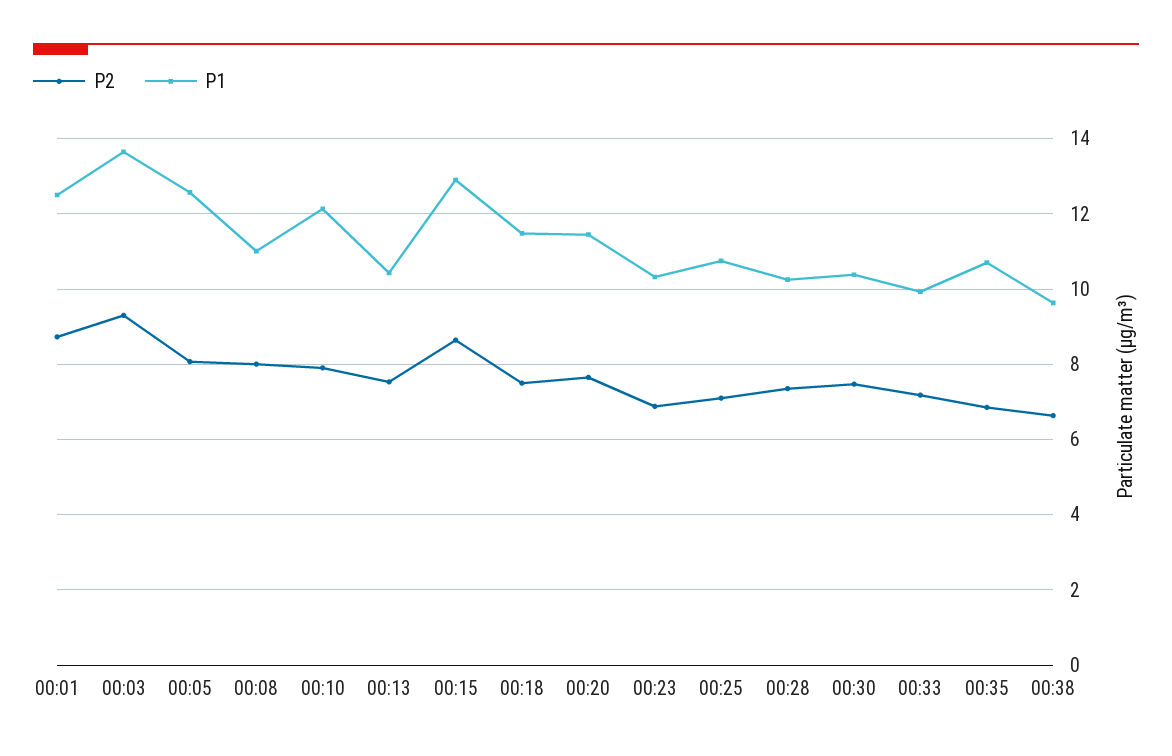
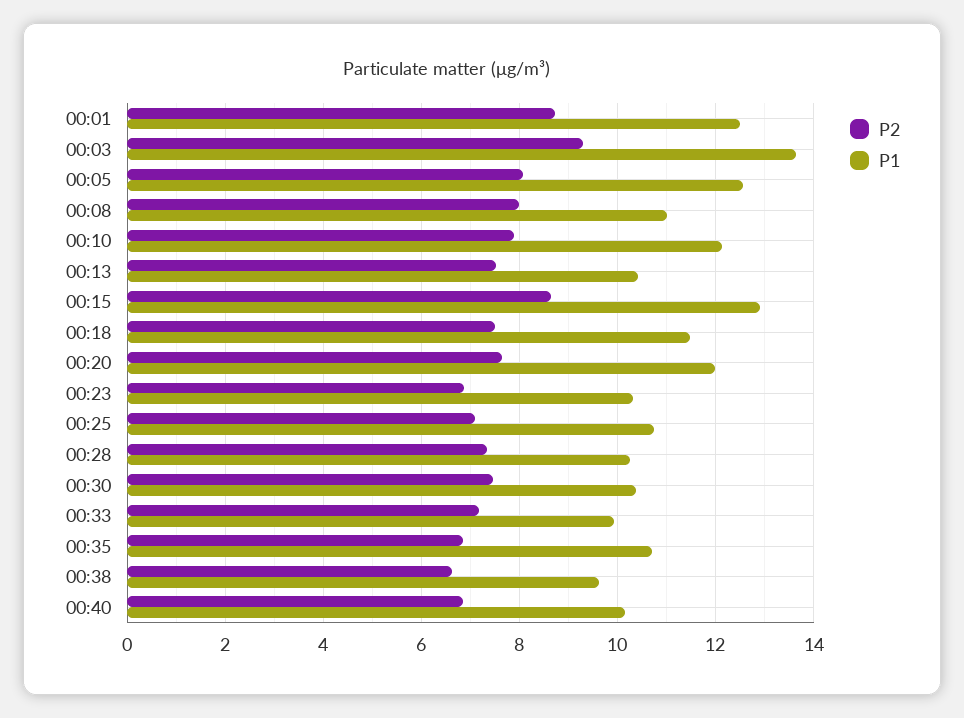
P1, 00:20: 11.4 -> 12
P2, 00:40: none -> 6.8
P1, 00:40: none -> 10.2

